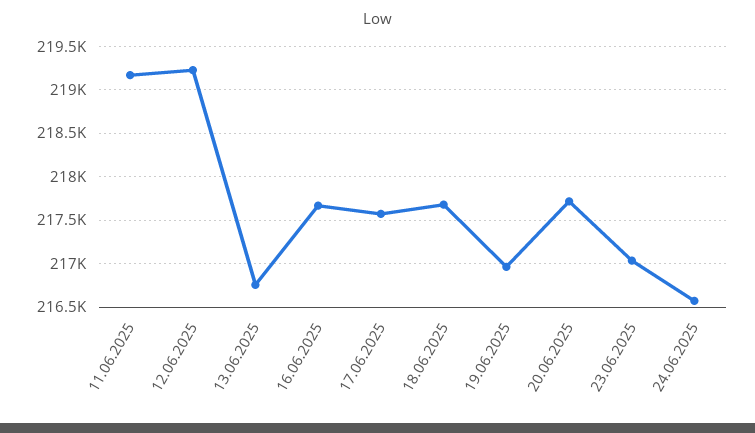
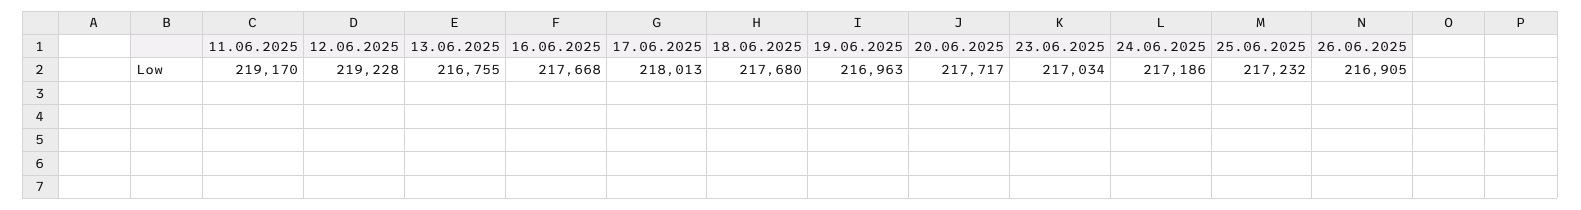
17.06.2025: 217600 -> 218013
24.06.2025: 216600 -> 217186
25.06.2025: none -> 217232
26.06.2025: none -> 216905

